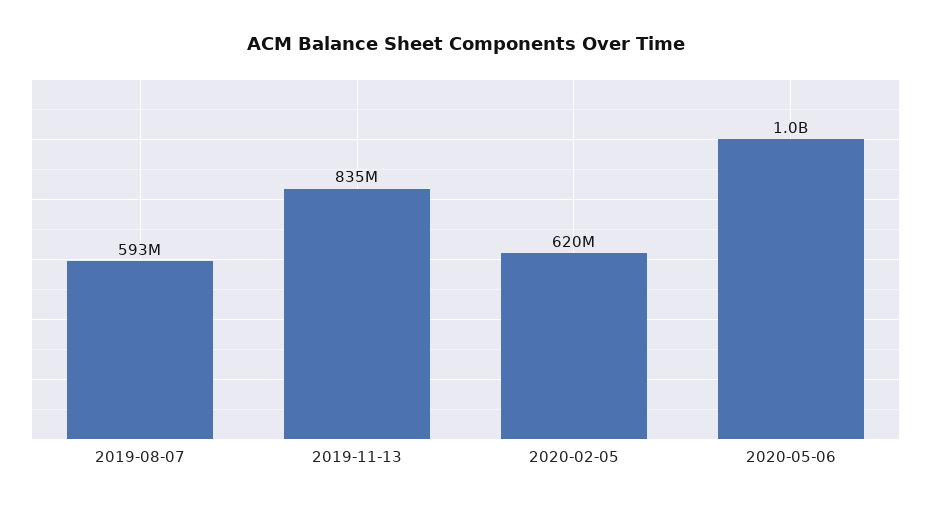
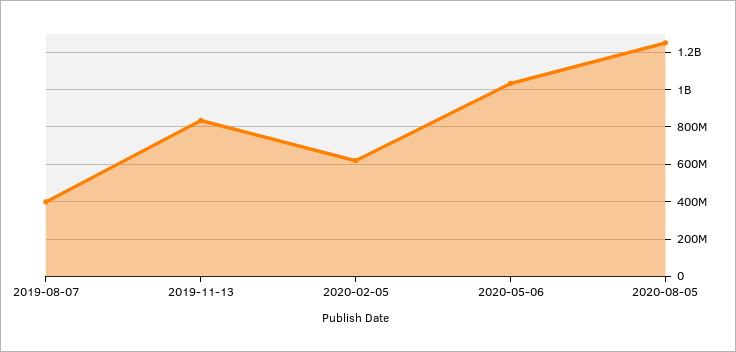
2019-08-07: 593000000 -> 400000000
2020-08-05: none -> 1250000000

